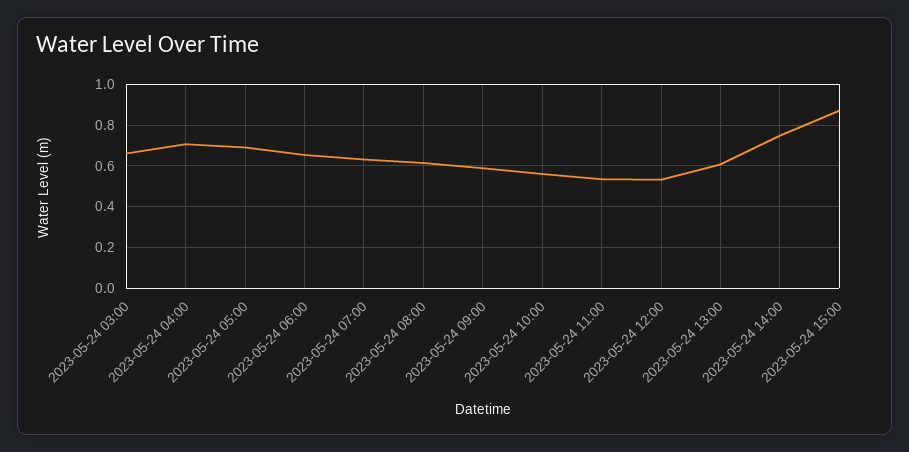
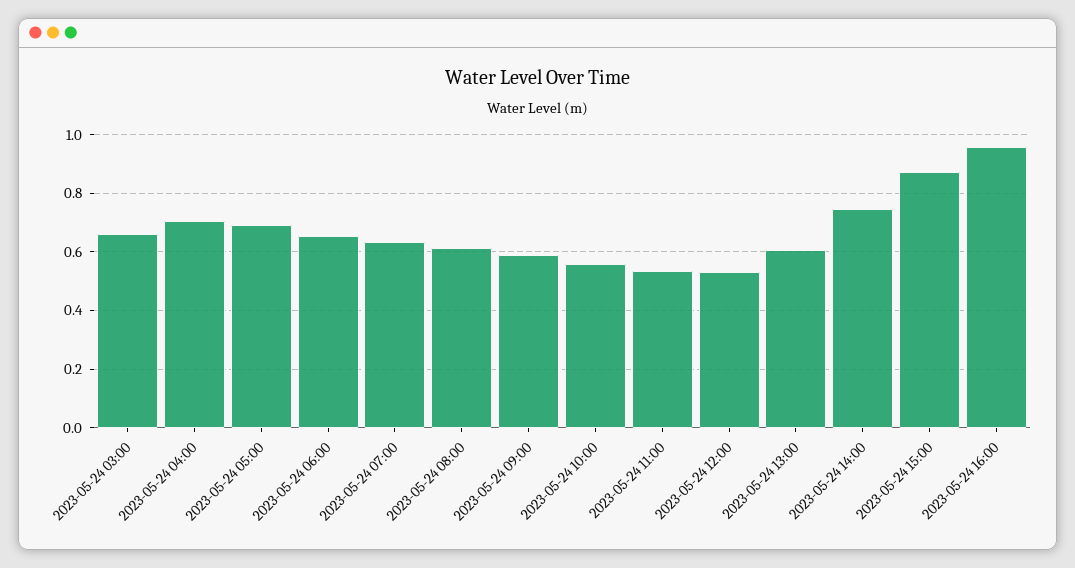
2023-05-24 16:00: none -> 0.95

